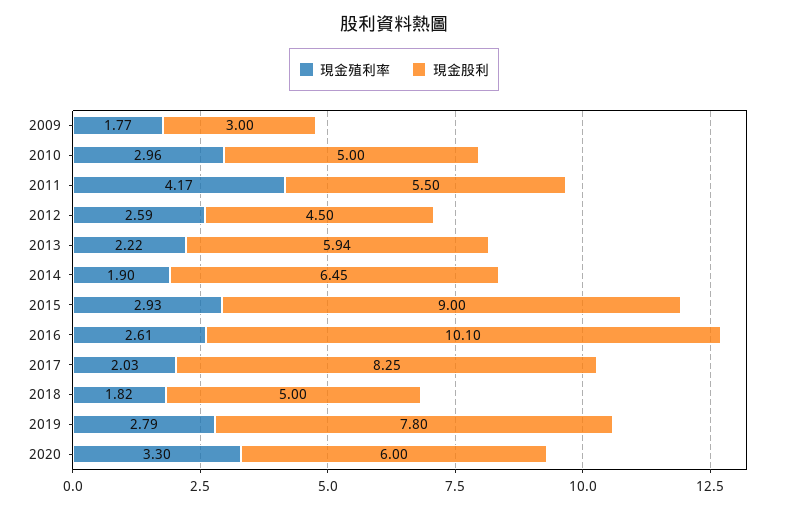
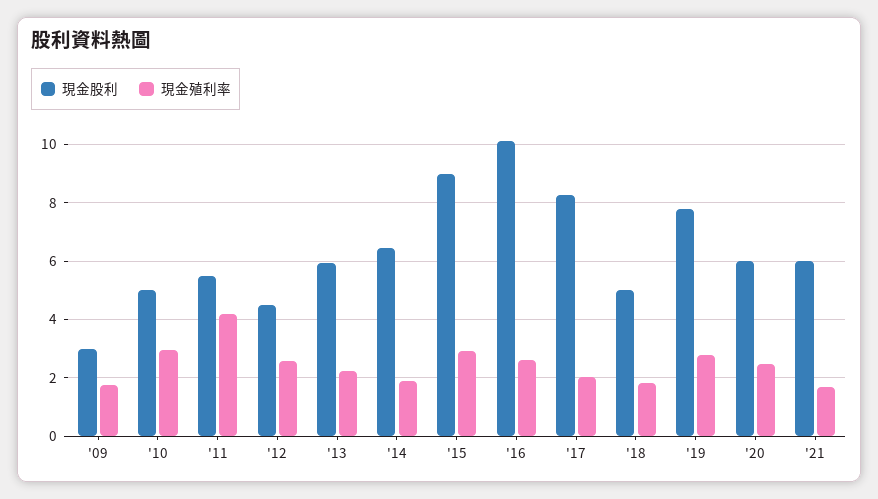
現金殖利率, 2020: 3.3 -> 2.5
現金股利, '21: none -> 6
現金殖利率, '21: none -> 1.75

